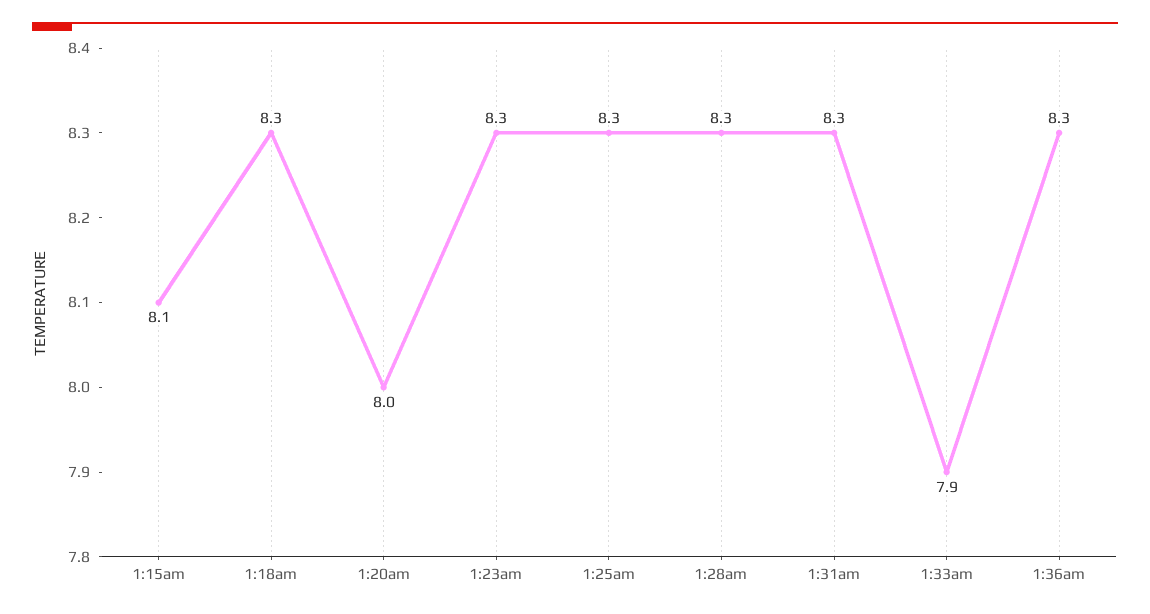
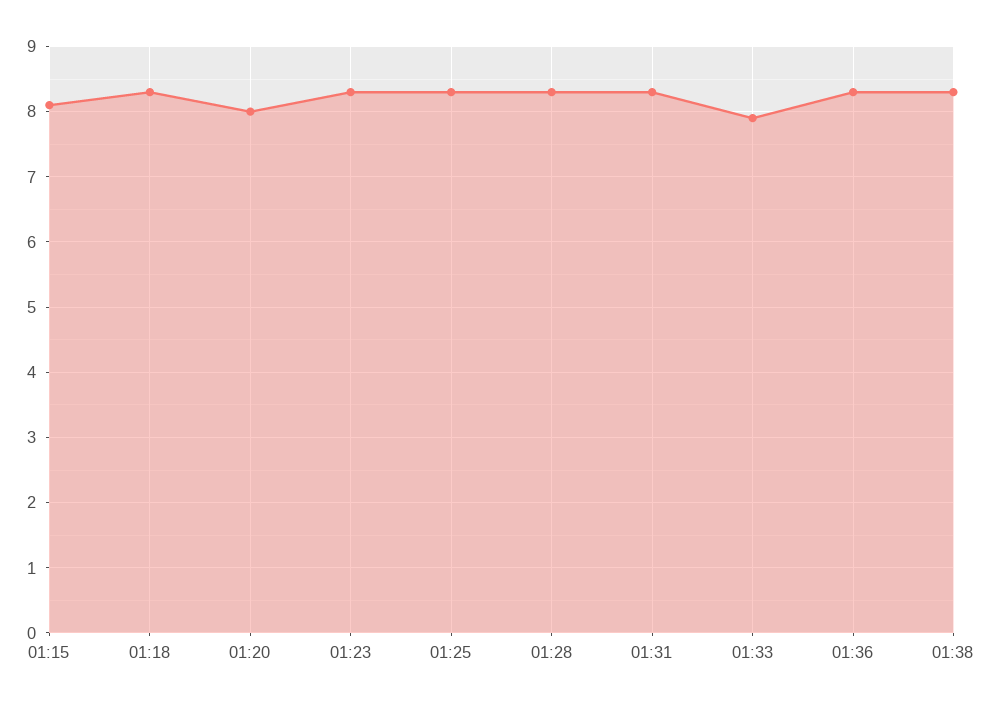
01:38: none -> 8.3

